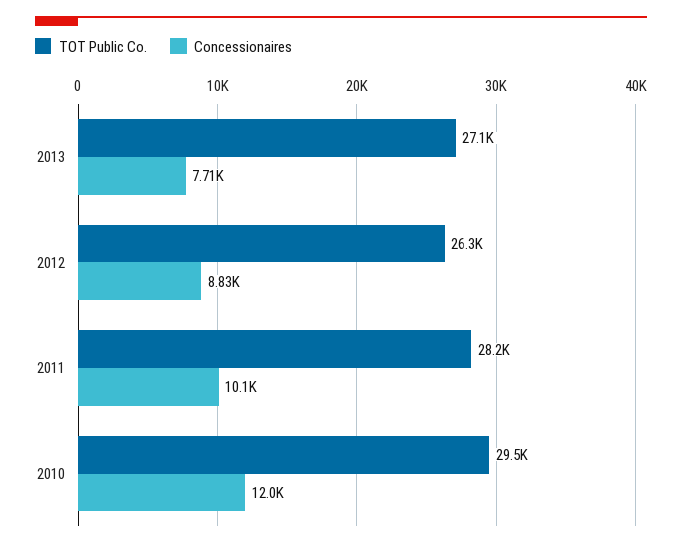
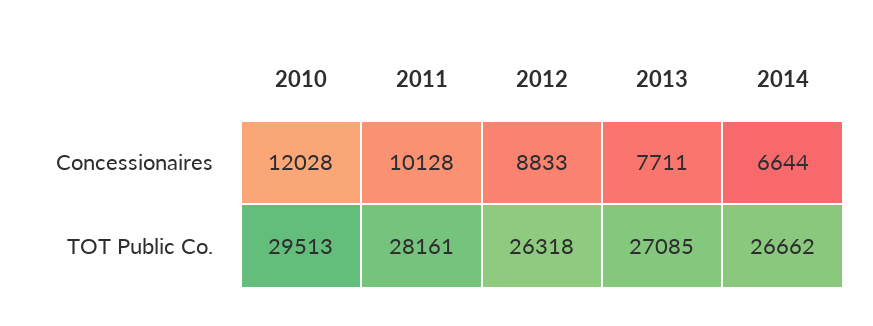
Concessionaires, 2014: none -> 6644
TOT Public Co., 2014: none -> 26662

